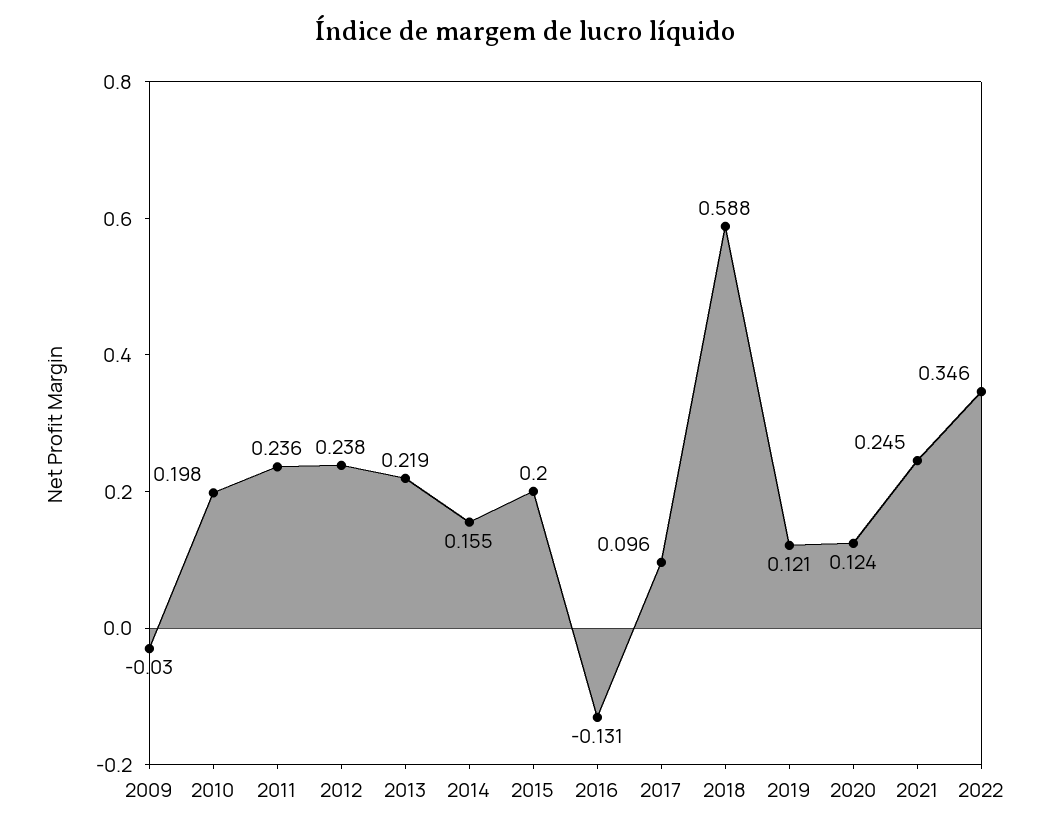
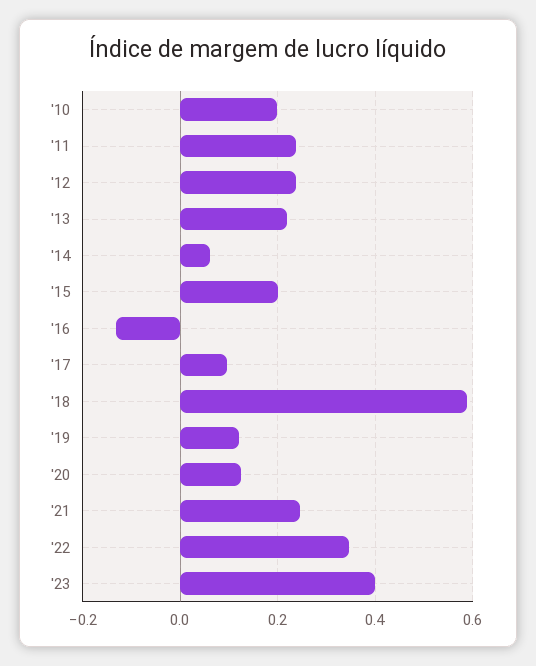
2009: -0.03 -> none
2014: 0.155 -> 0.06
'23: none -> 0.4

